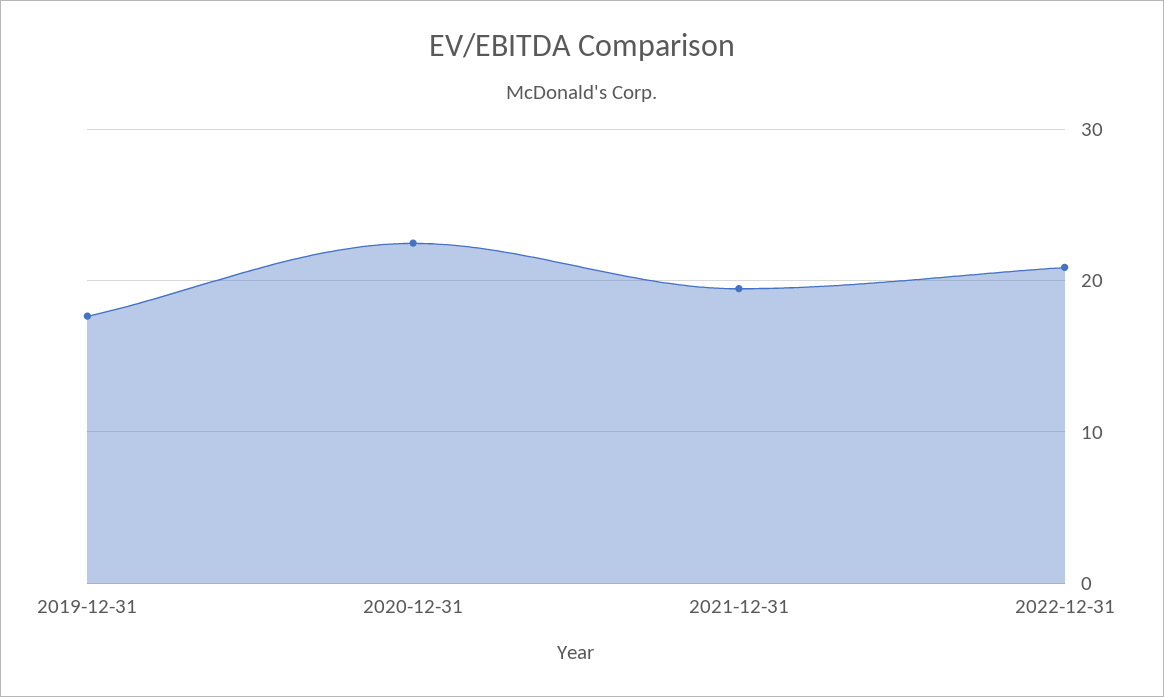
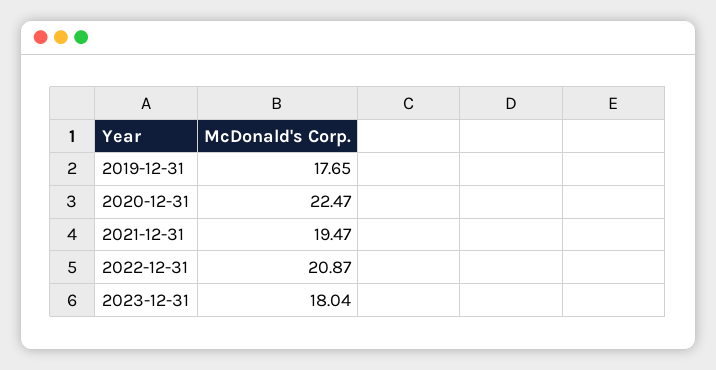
2023-12-31: none -> 18.04

